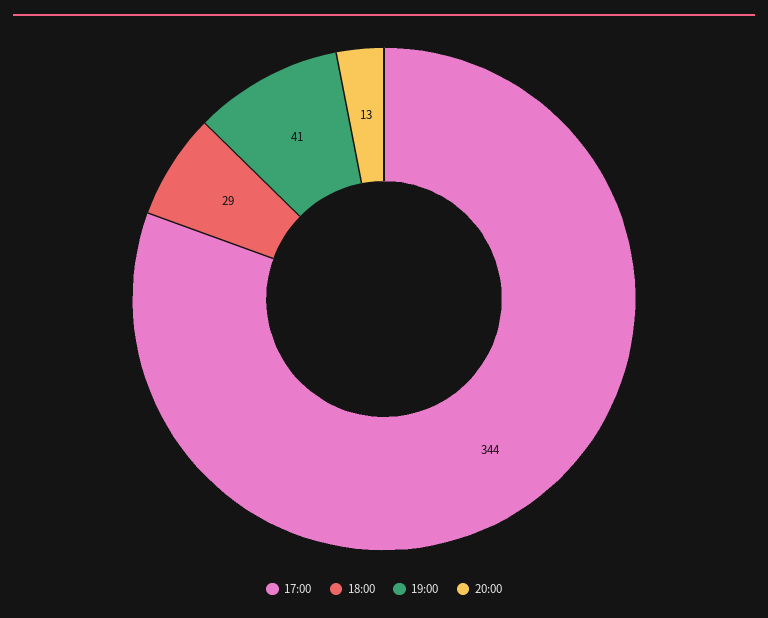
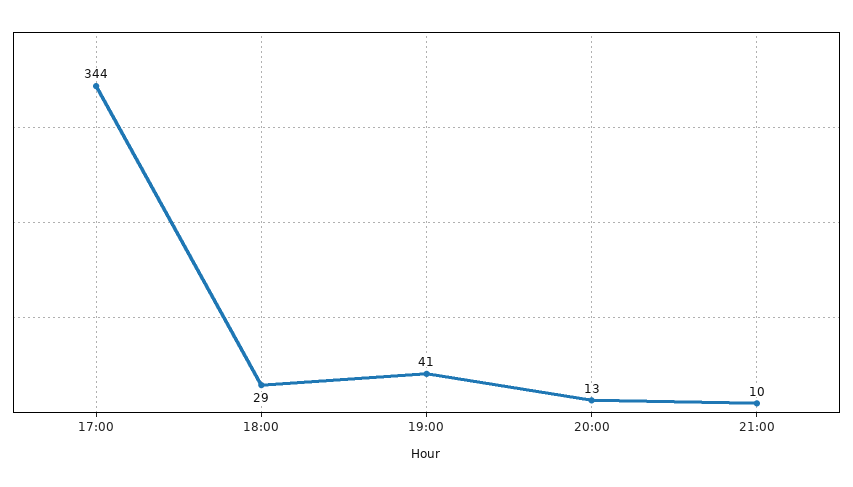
21:00: none -> 10

